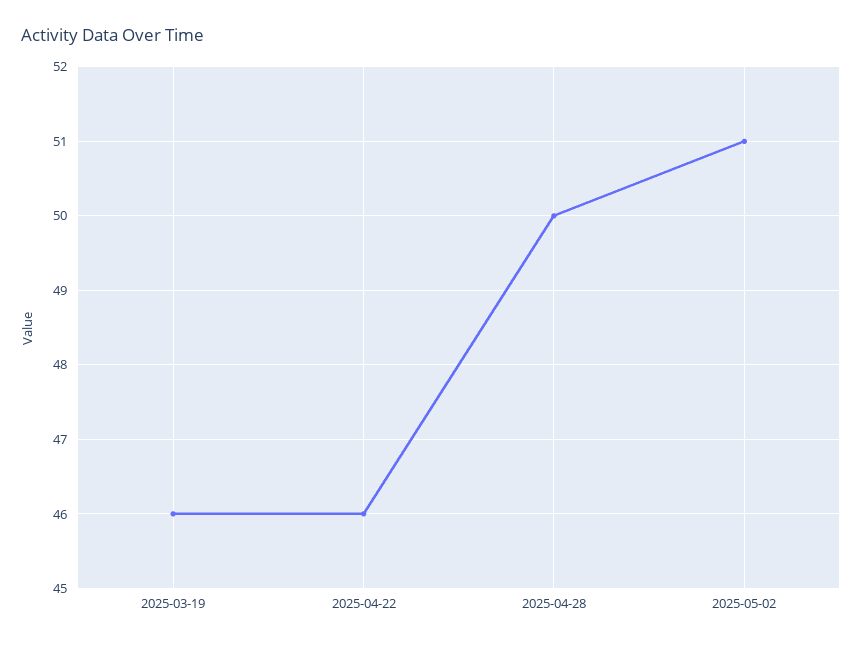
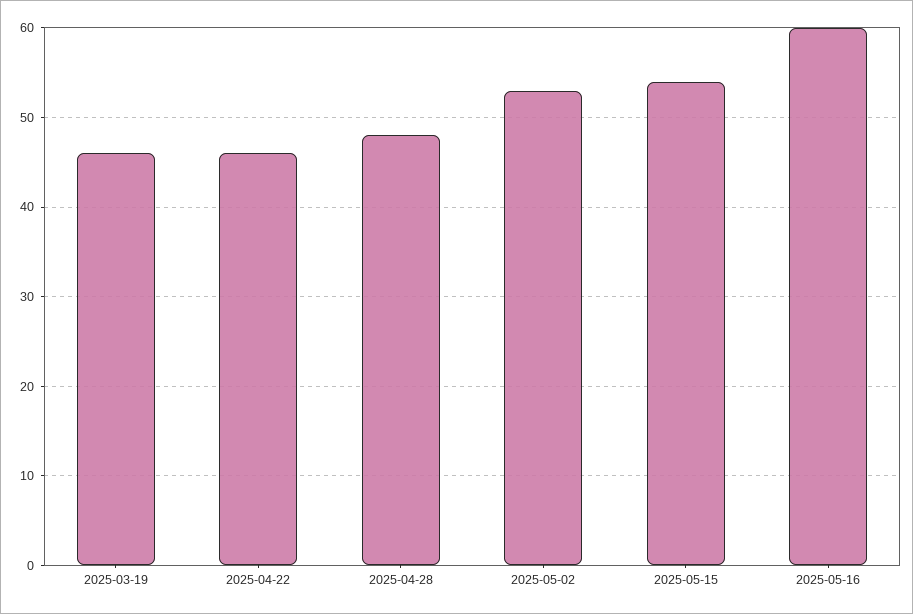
2025-04-28: 50 -> 48
2025-05-02: 51 -> 53
2025-05-15: none -> 54
2025-05-16: none -> 60

